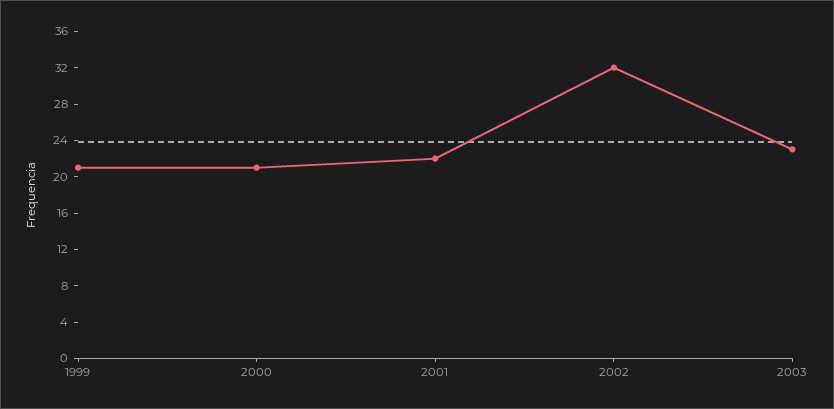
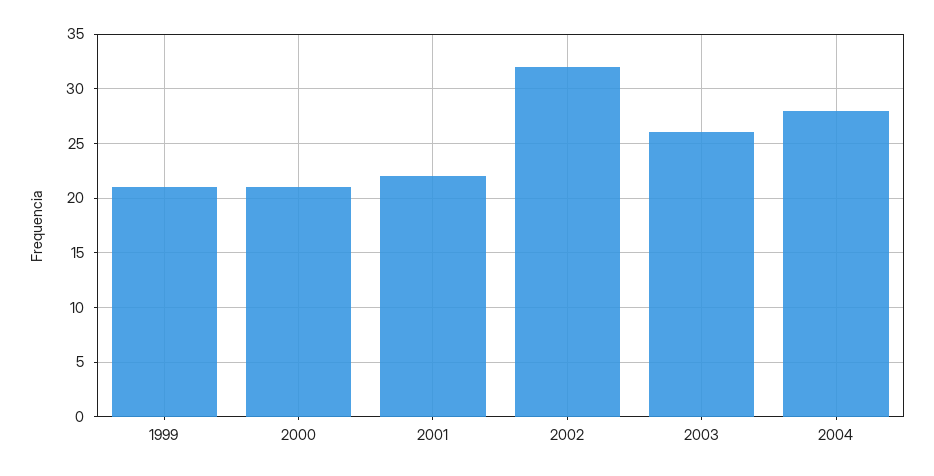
2003: 23 -> 26
2004: none -> 28

